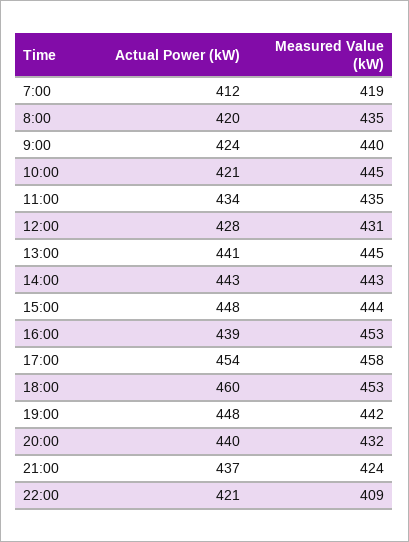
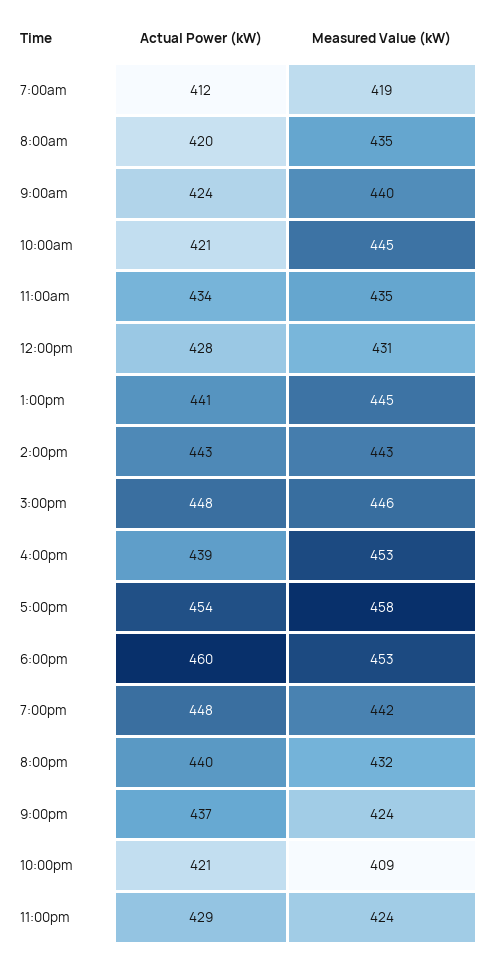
Measured Value (kW), 15:00: 444 -> 446
Actual Power (kW), 11:00pm: none -> 429
Measured Value (kW), 11:00pm: none -> 424

